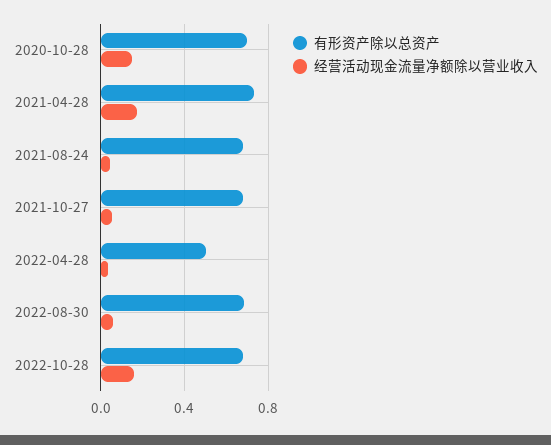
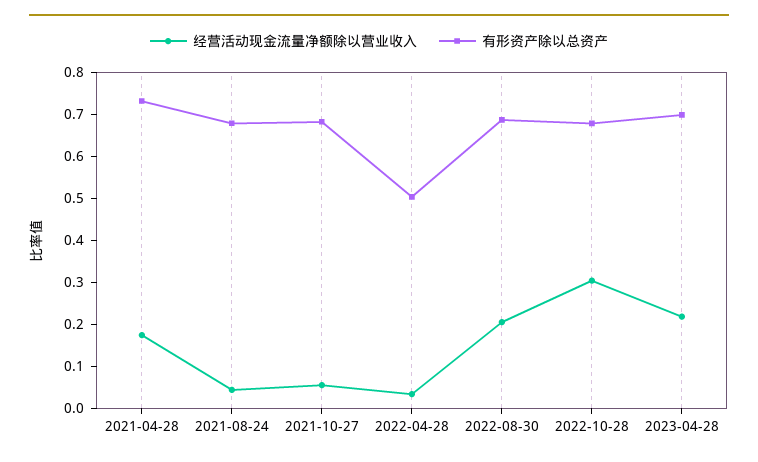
有形资产除以总资产, 2020-10-28: 0.7 -> none
经营活动现金流量净额除以营业收入, 2020-10-28: 0.15 -> none
经营活动现金流量净额除以营业收入, 2022-08-30: 0.05 -> 0.2
经营活动现金流量净额除以营业收入, 2022-10-28: 0.15 -> 0.3
经营活动现金流量净额除以营业收入, 2023-04-28: none -> 0.22
有形资产除以总资产, 2023-04-28: none -> 0.7

